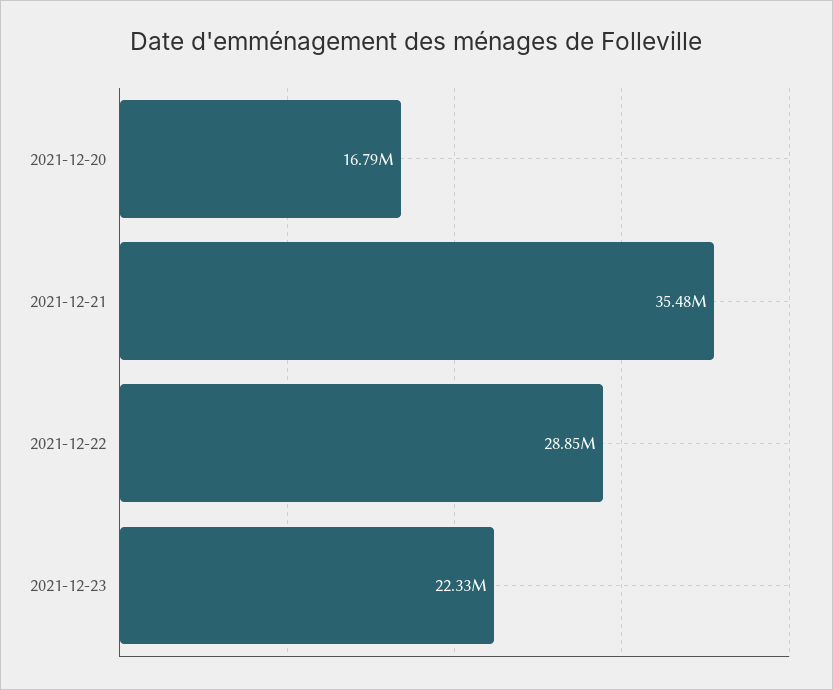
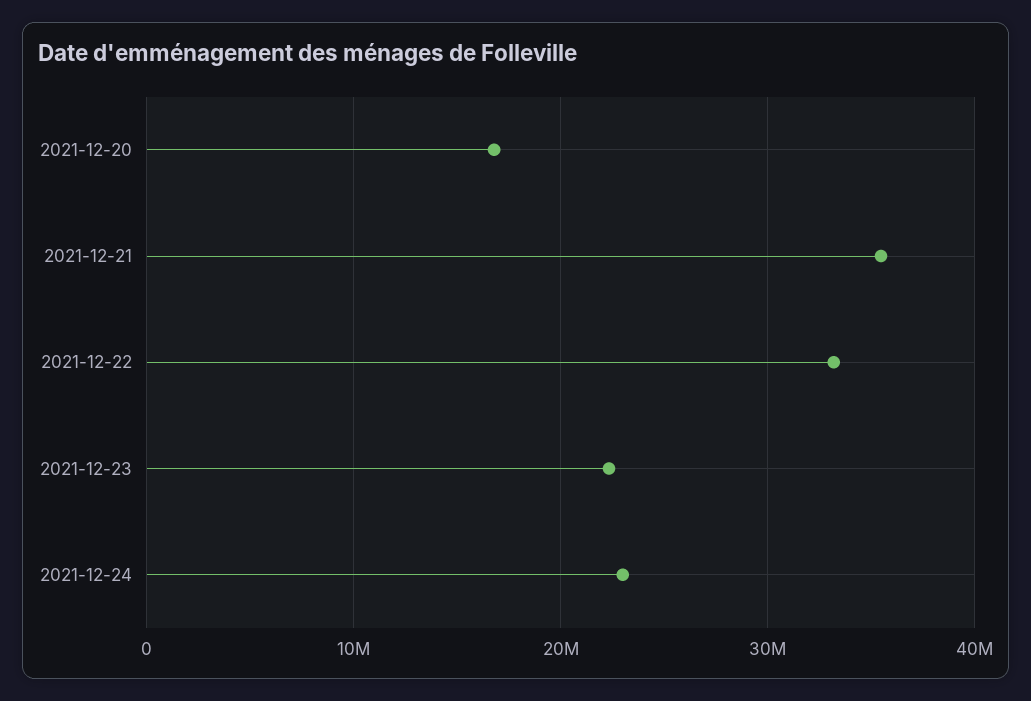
2021-12-22: 28850000 -> 33000000
2021-12-24: none -> 23000000

